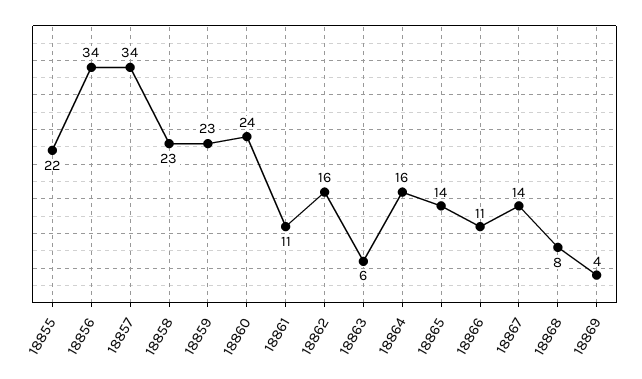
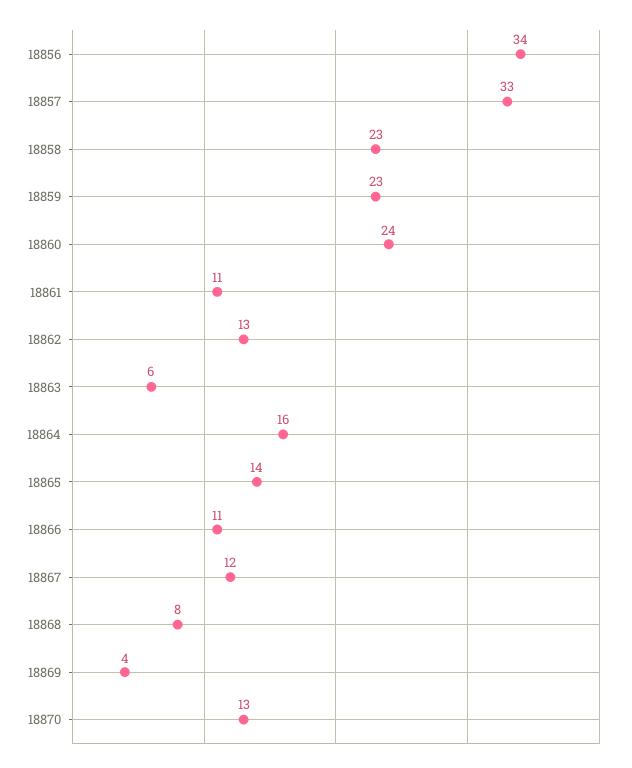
18855: 22 -> none
18857: 34 -> 33
18862: 16 -> 13
18867: 14 -> 12
18870: none -> 13

